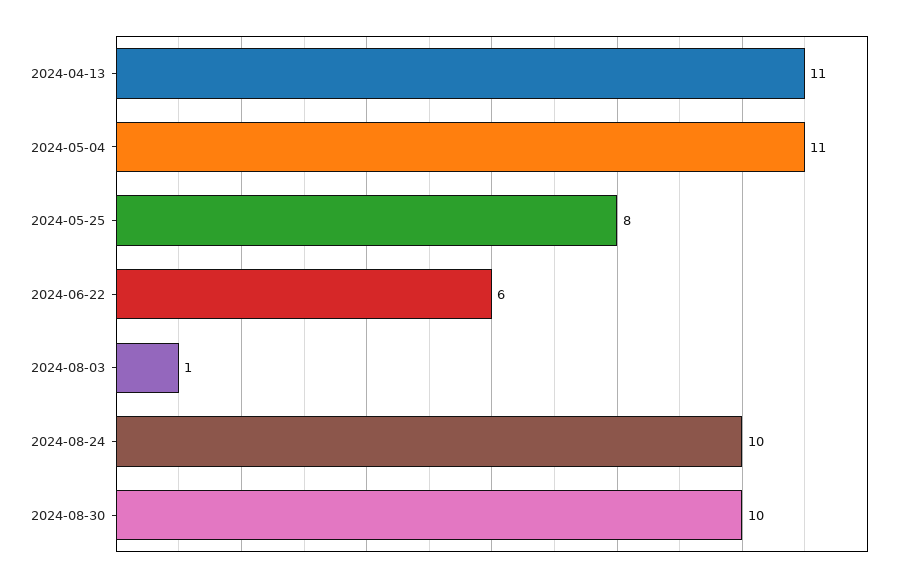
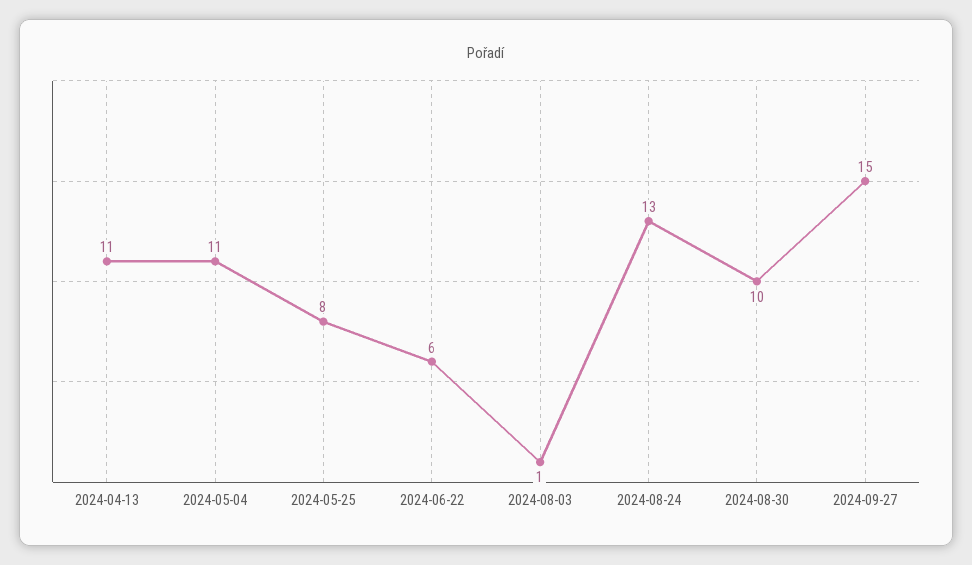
2024-08-24: 10 -> 13
2024-09-27: none -> 15

